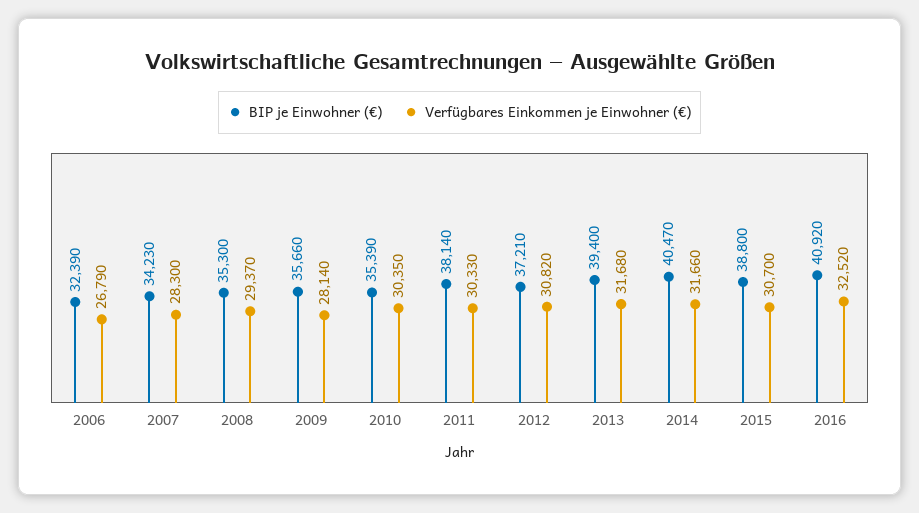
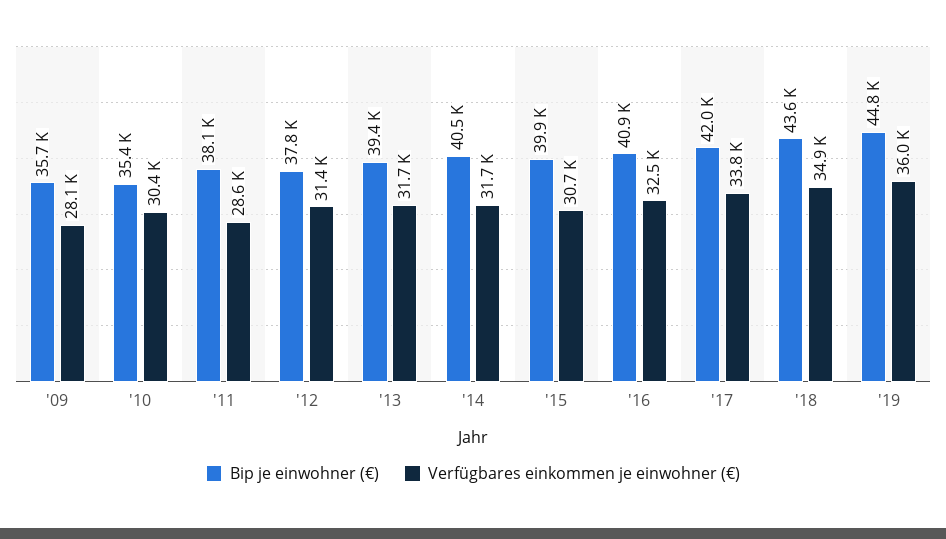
BIP je Einwohner (€), 2006: 32390 -> none
Verfügbares Einkommen je Einwohner (€), 2006: 26790 -> none
BIP je Einwohner (€), 2007: 34230 -> none
Verfügbares Einkommen je Einwohner (€), 2007: 28300 -> none
BIP je Einwohner (€), 2008: 35300 -> none
Verfügbares Einkommen je Einwohner (€), 2008: 29370 -> none
Verfügbares Einkommen je Einwohner (€), 2011: 30330 -> 28600
BIP je Einwohner (€), 2012: 37210 -> 37800
Verfügbares Einkommen je Einwohner (€), 2012: 30820 -> 31400
BIP je Einwohner (€), 2015: 38800 -> 39900
BIP je Einwohner (€), '17: none -> 42000
Verfügbares Einkommen je Einwohner (€), '17: none -> 33800
BIP je Einwohner (€), '18: none -> 43600
Verfügbares Einkommen je Einwohner (€), '18: none -> 34900
BIP je Einwohner (€), '19: none -> 44800
Verfügbares Einkommen je Einwohner (€), '19: none -> 36000

